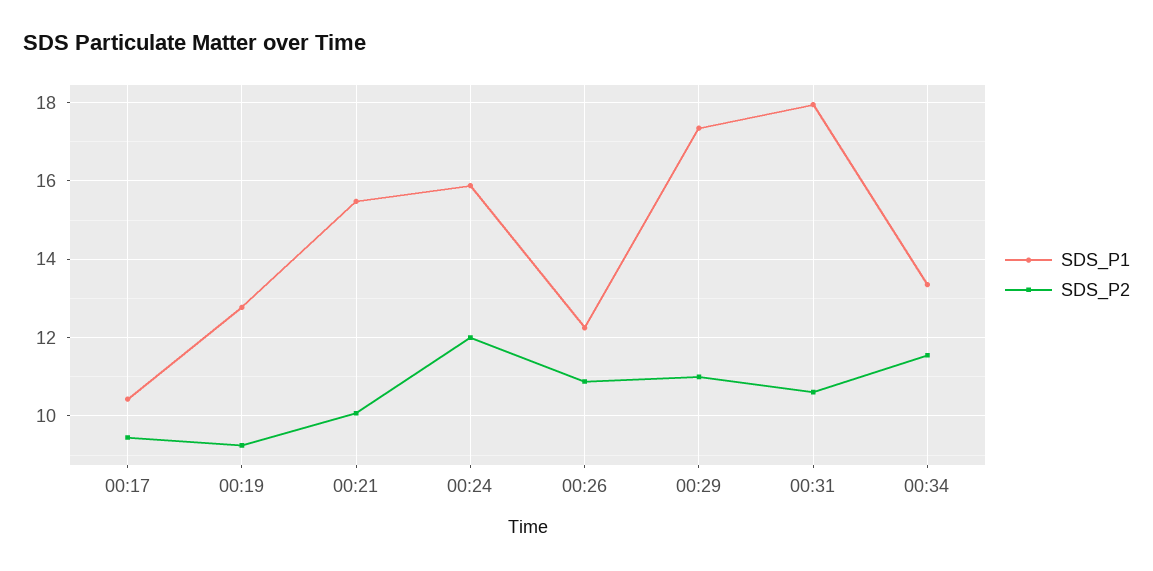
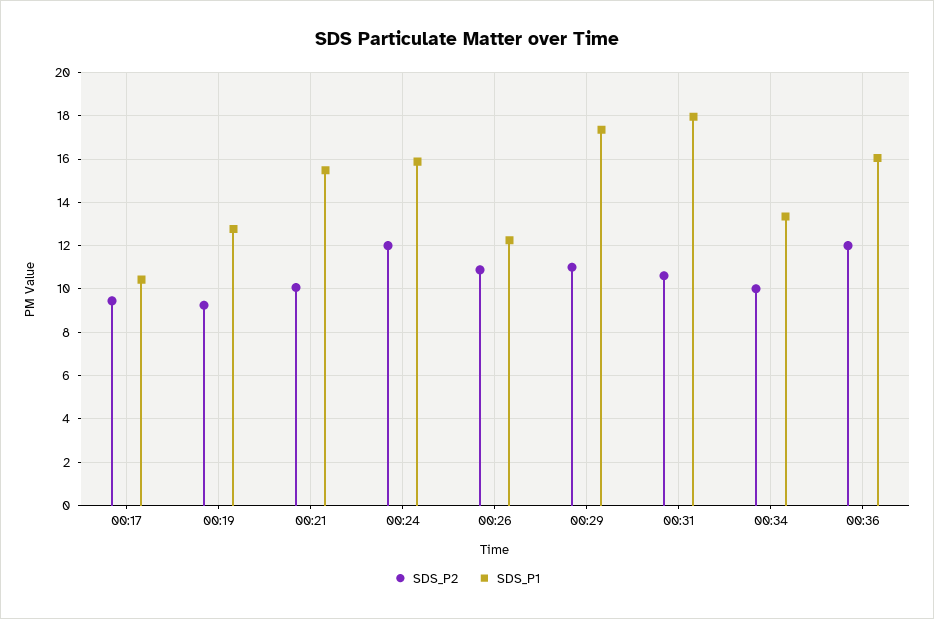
SDS_P2, 00:34: 11.6 -> 10
SDS_P2, 00:36: none -> 12
SDS_P1, 00:36: none -> 16

